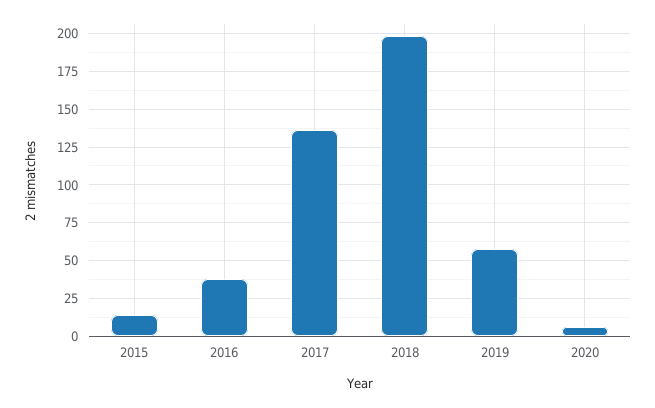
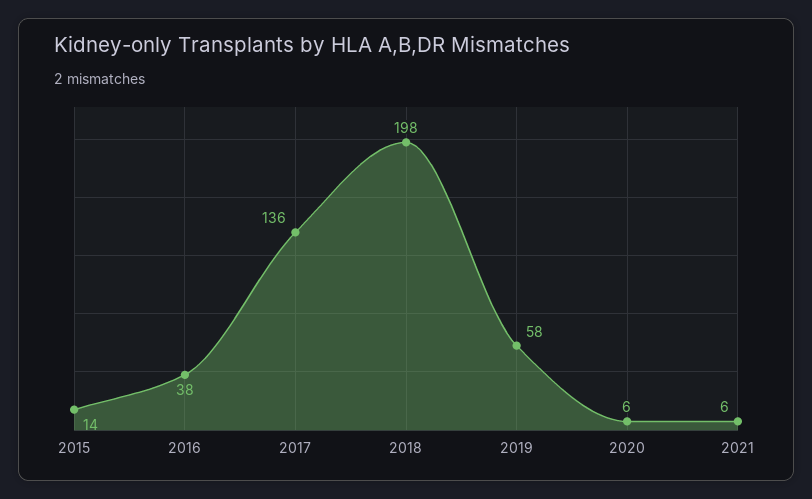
2021: none -> 6

